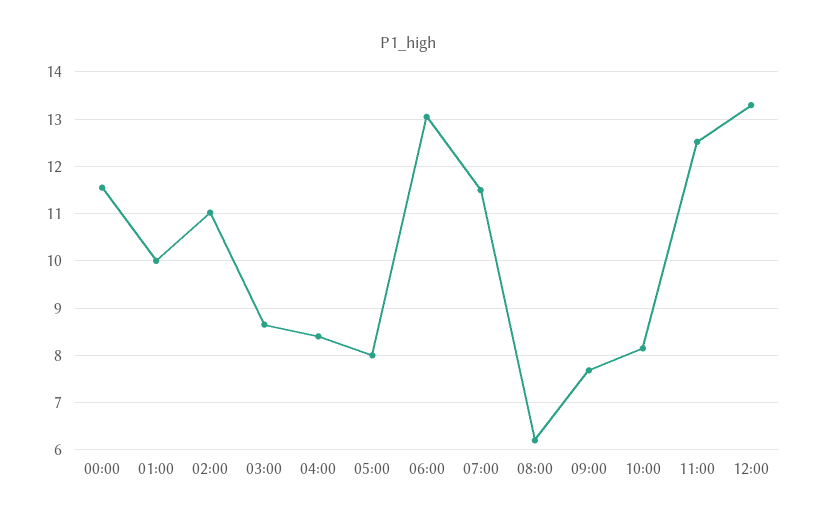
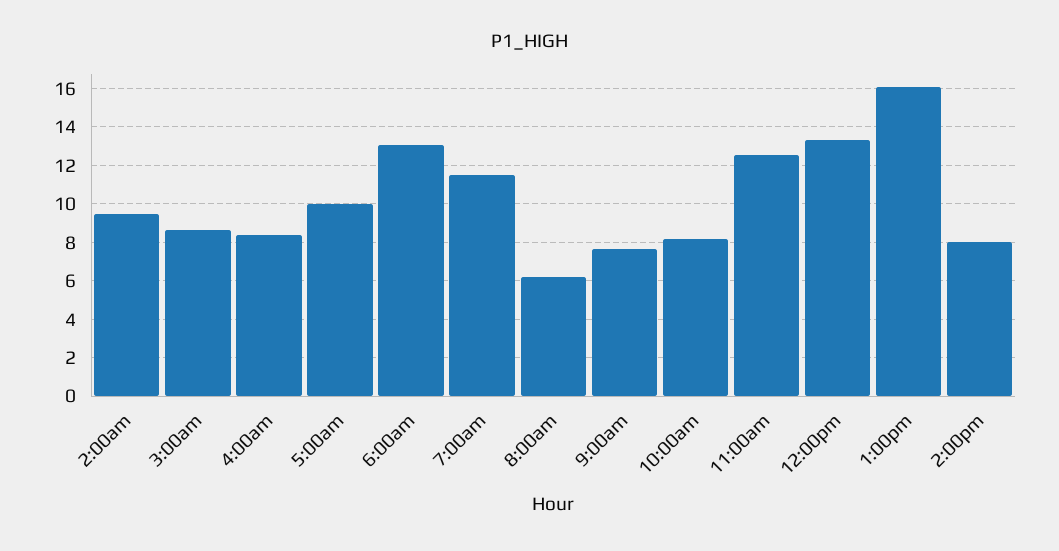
00:00: 11.6 -> none
01:00: 10 -> none
02:00: 11 -> 9.5
05:00: 8 -> 10
1:00pm: none -> 16
2:00pm: none -> 8

